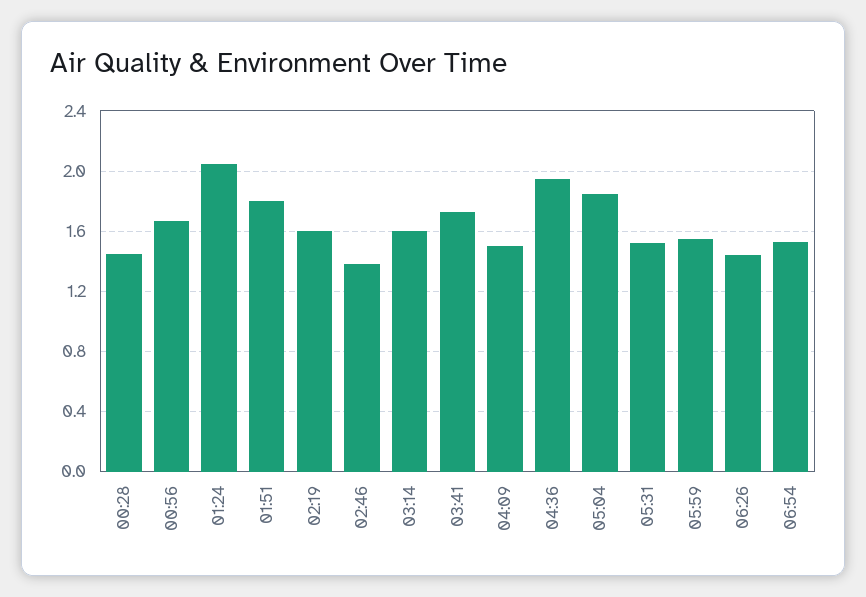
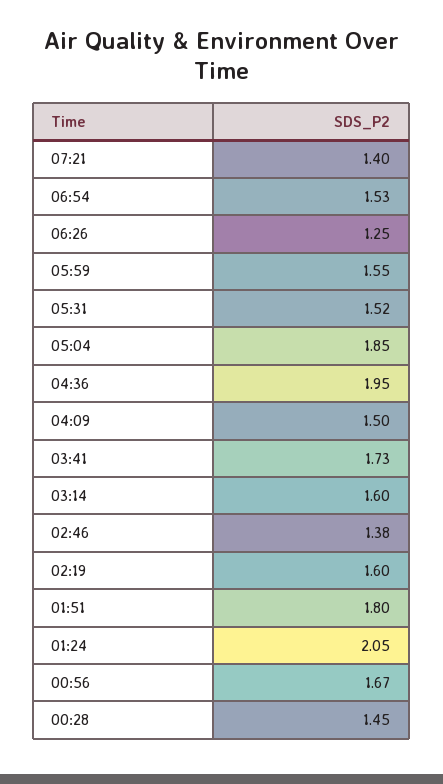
06:26: 1.45 -> 1.25
07:21: none -> 1.4

